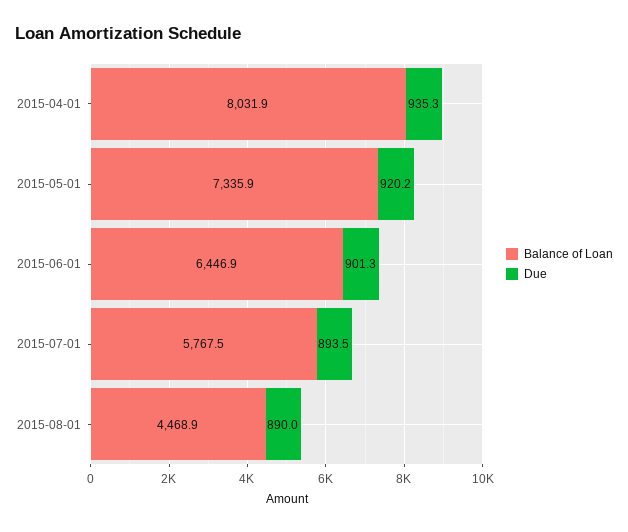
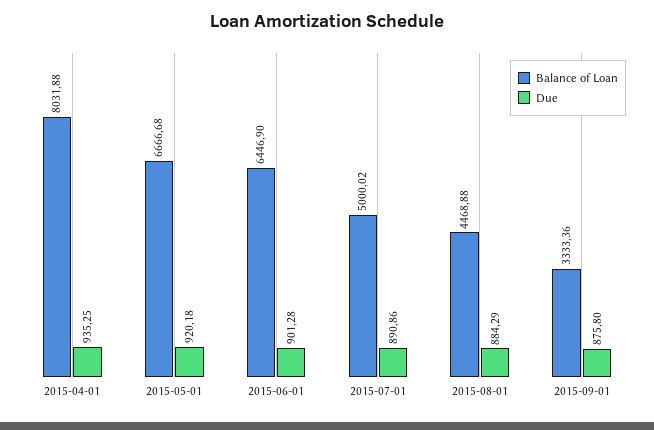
Balance of Loan, 2015-05-01: 7335.9 -> 6666.68
Balance of Loan, 2015-07-01: 5767.5 -> 5000.02
Due, 2015-07-01: 893.5 -> 890.86
Due, 2015-08-01: 890 -> 884.29
Balance of Loan, 2015-09-01: none -> 3333.36
Due, 2015-09-01: none -> 875.8

